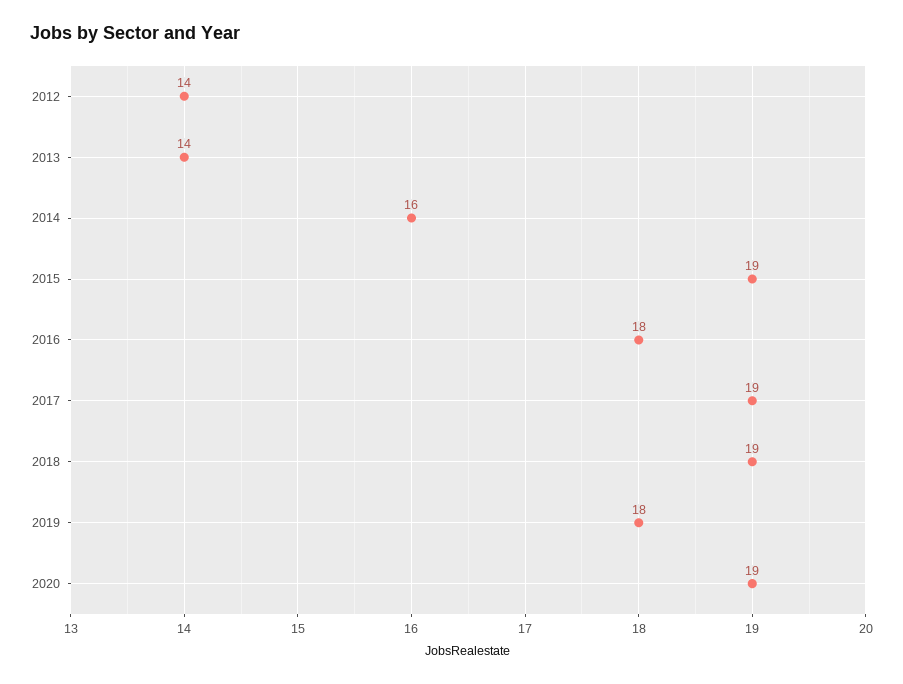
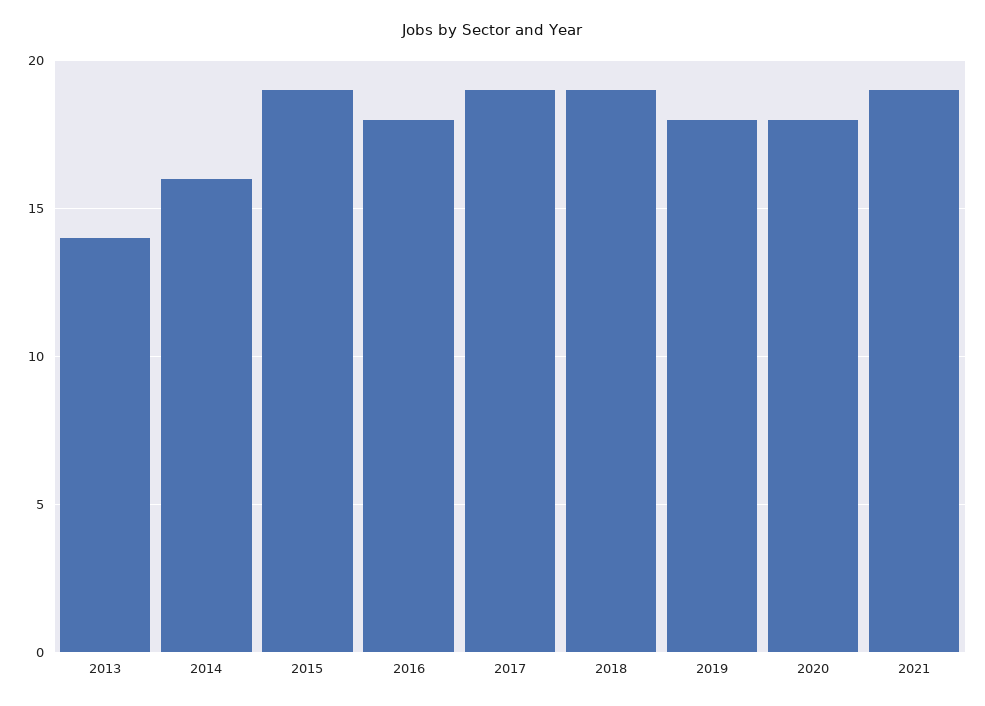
2012: 14 -> none
2020: 19 -> 18
2021: none -> 19

